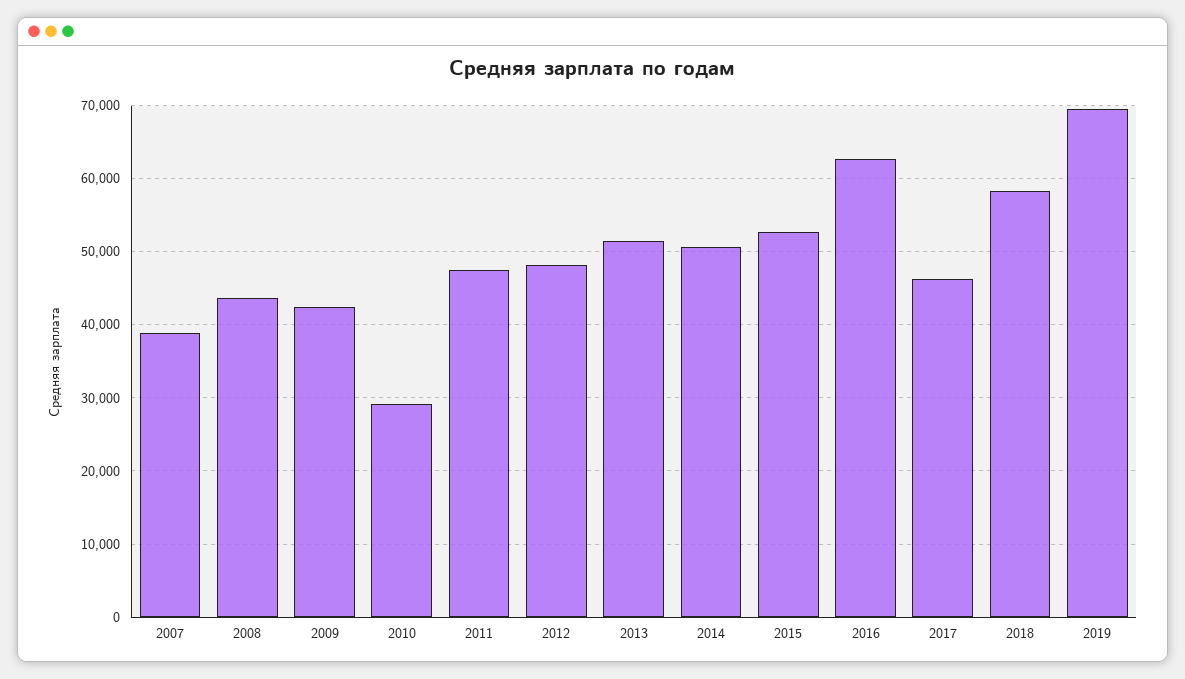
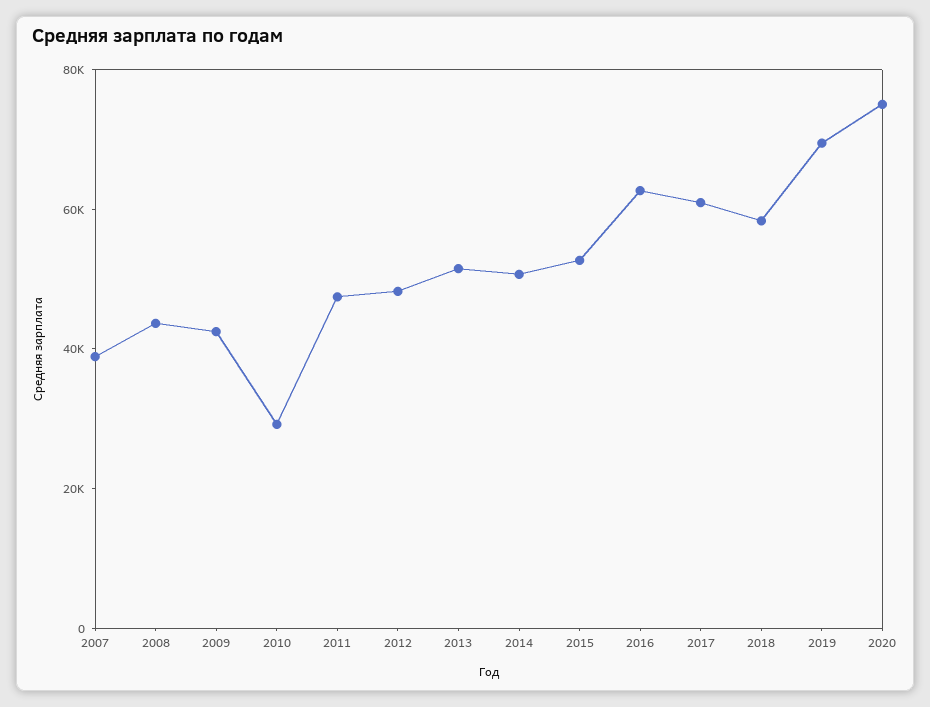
2017: 46000 -> 60000
2020: none -> 75000

